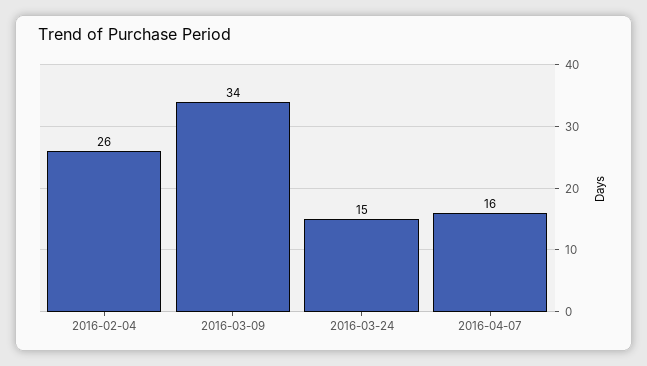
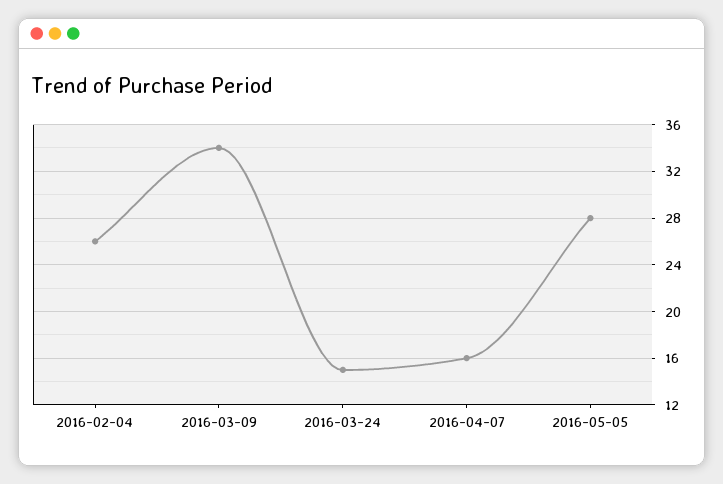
2016-05-05: none -> 28

